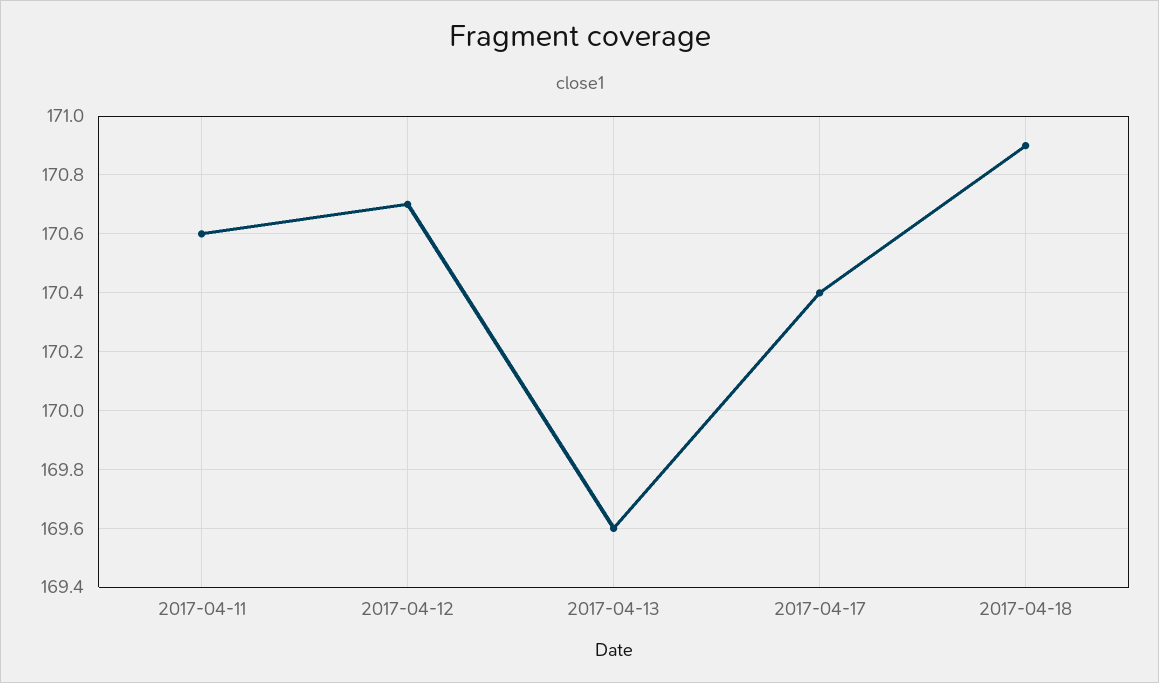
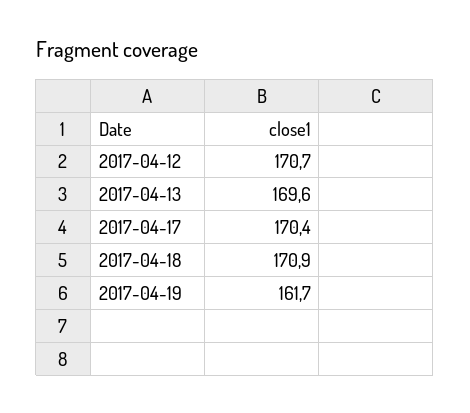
2017-04-11: 170.6 -> none
2017-04-19: none -> 161.7

